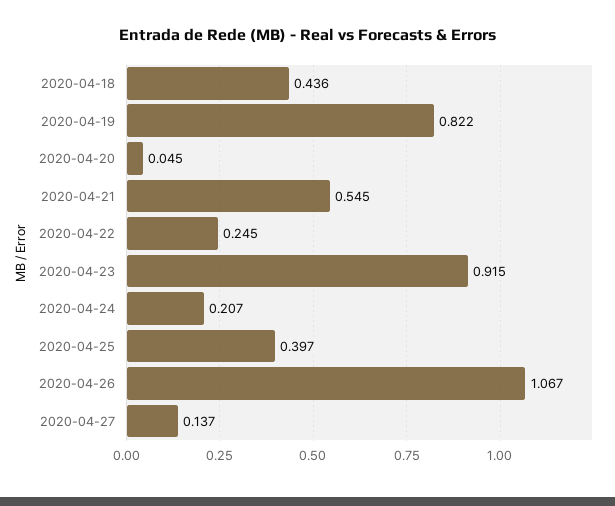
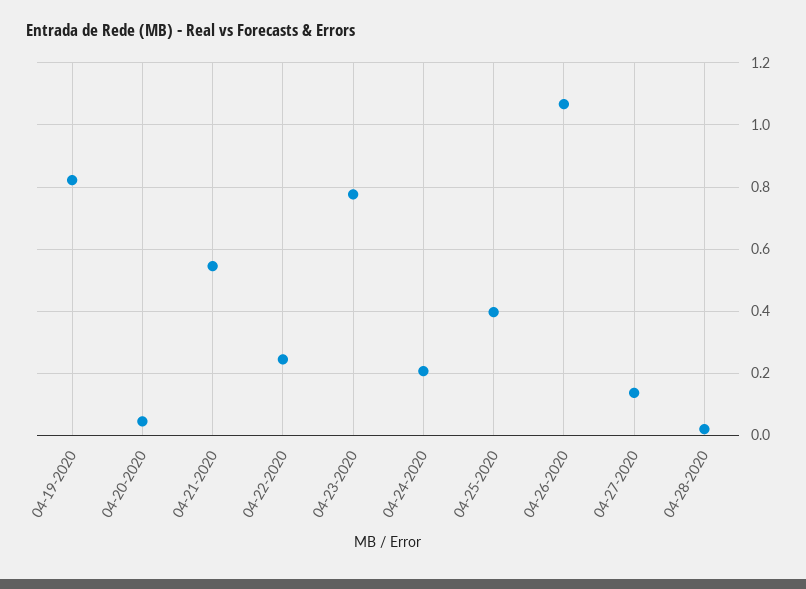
2020-04-18: 0.436 -> none
2020-04-23: 0.915 -> 0.78
04-28-2020: none -> 0.02

